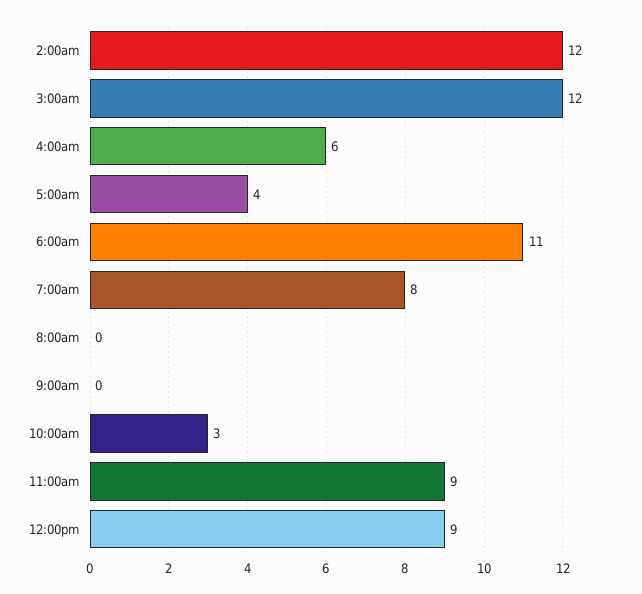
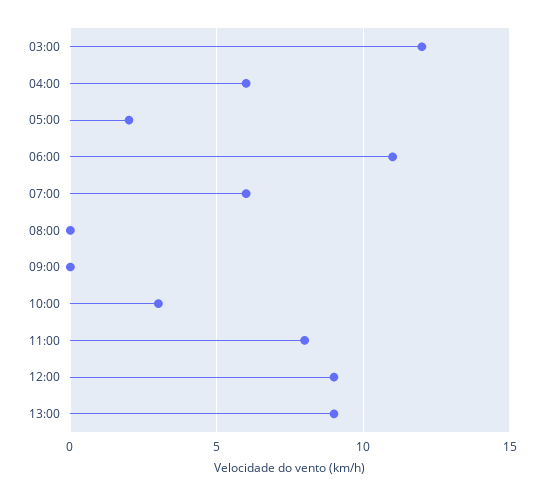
2:00am: 12 -> none
5:00am: 4 -> 2
7:00am: 8 -> 6
11:00am: 9 -> 8
13:00: none -> 9

